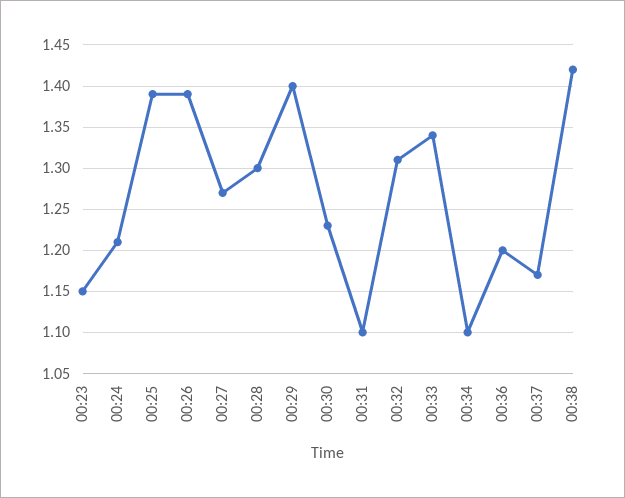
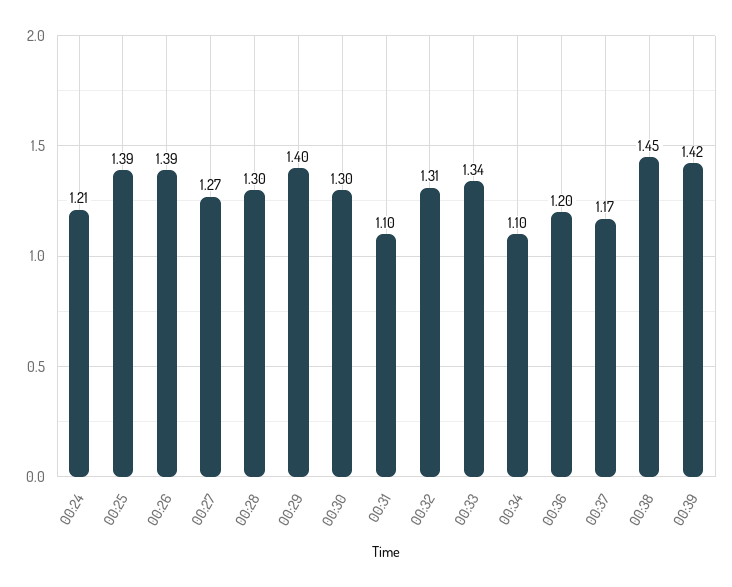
00:23: 1.15 -> none
00:30: 1.23 -> 1.3
00:38: 1.42 -> 1.45
00:39: none -> 1.42

